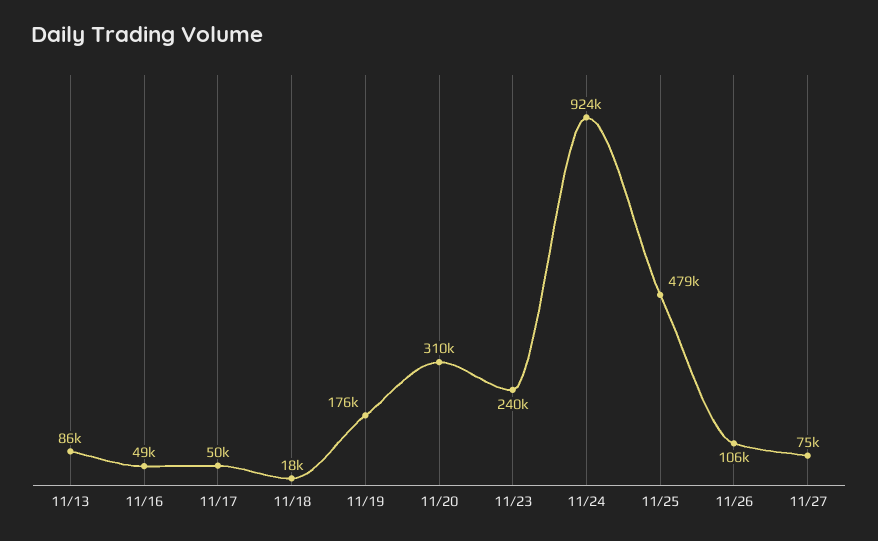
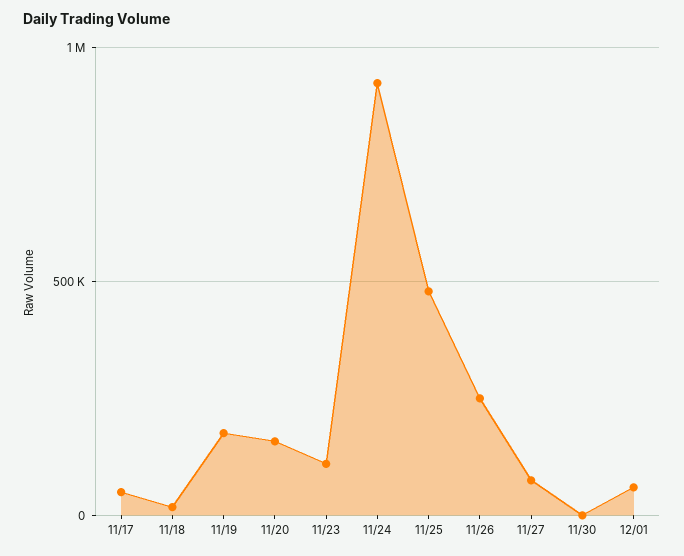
11/13: 86000 -> none
11/16: 49000 -> none
11/20: 310000 -> 150000
11/23: 240000 -> 100000
11/26: 106000 -> 250000
11/30: none -> 0
12/01: none -> 50000

